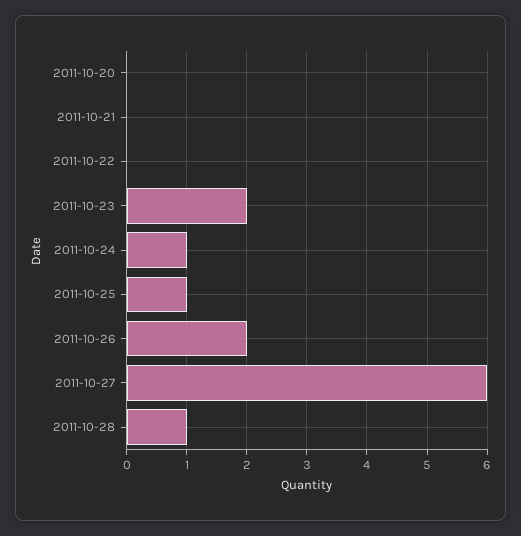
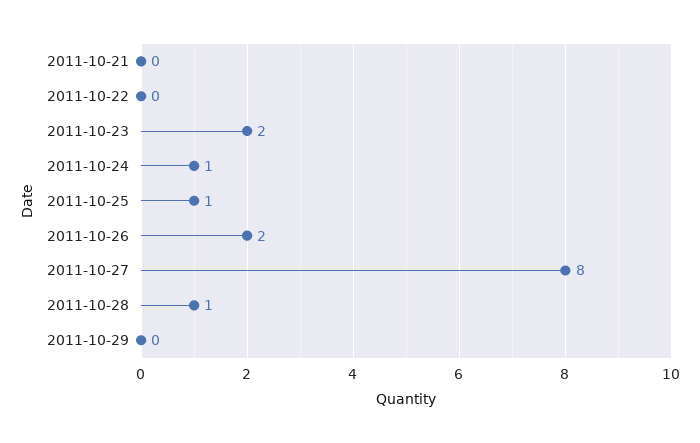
2011-10-20: 0 -> none
2011-10-27: 6 -> 8
2011-10-29: none -> 0

